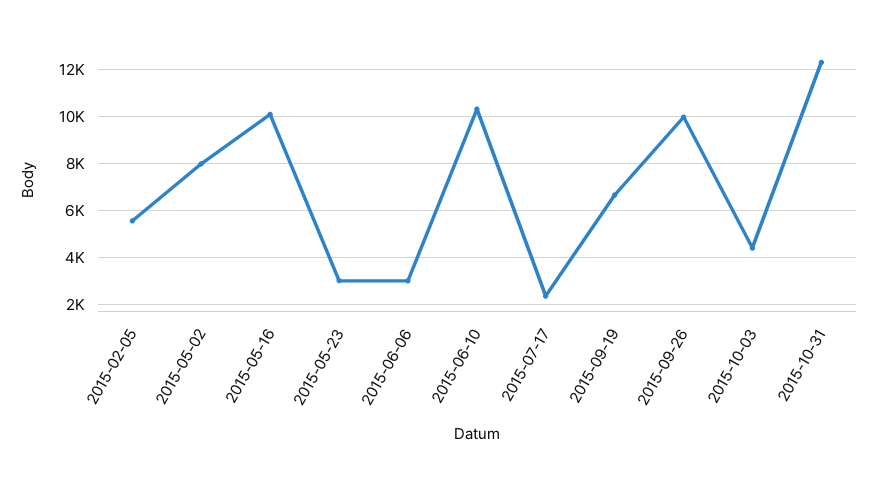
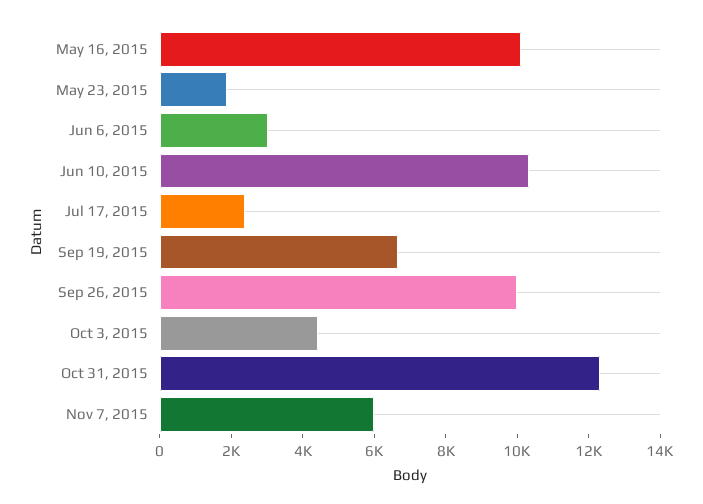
2015-02-05: 5500 -> none
2015-05-02: 8000 -> none
2015-05-23: 3000 -> 2000
Nov 7, 2015: none -> 6000

